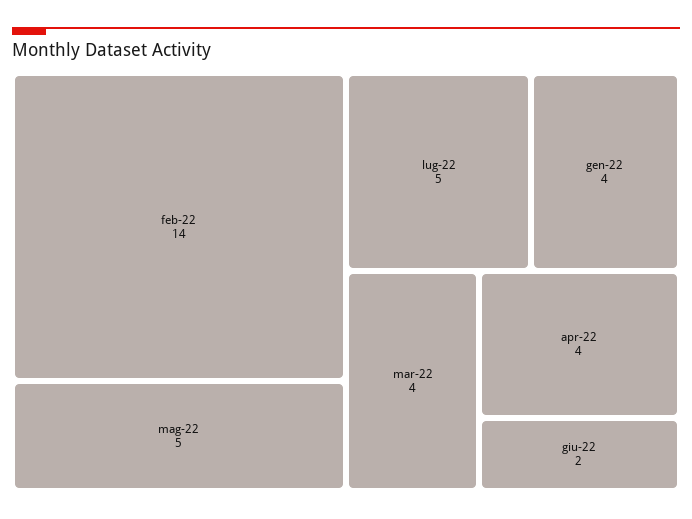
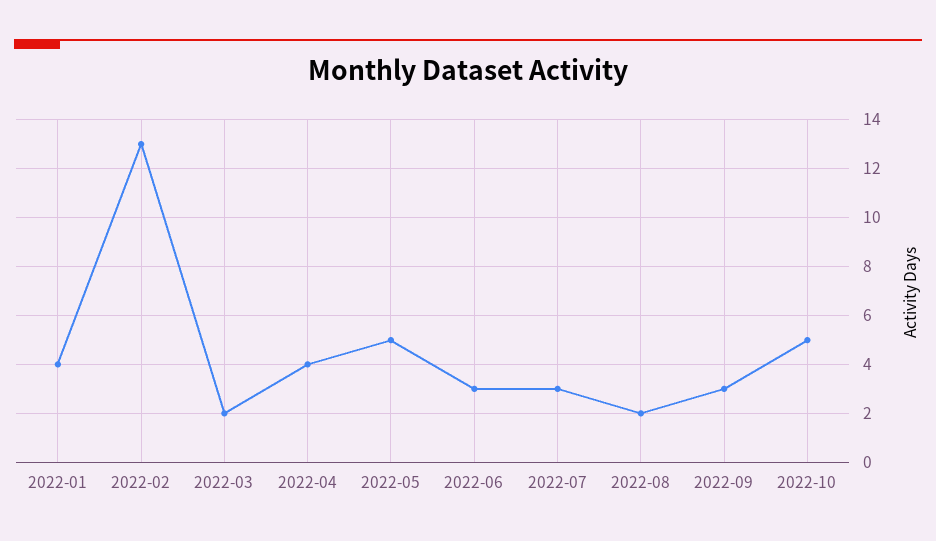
feb-22: 14 -> 13
lug-22: 5 -> 3
mar-22: 4 -> 2
giu-22: 2 -> 3
2022-08: none -> 2
2022-09: none -> 3
2022-10: none -> 5

